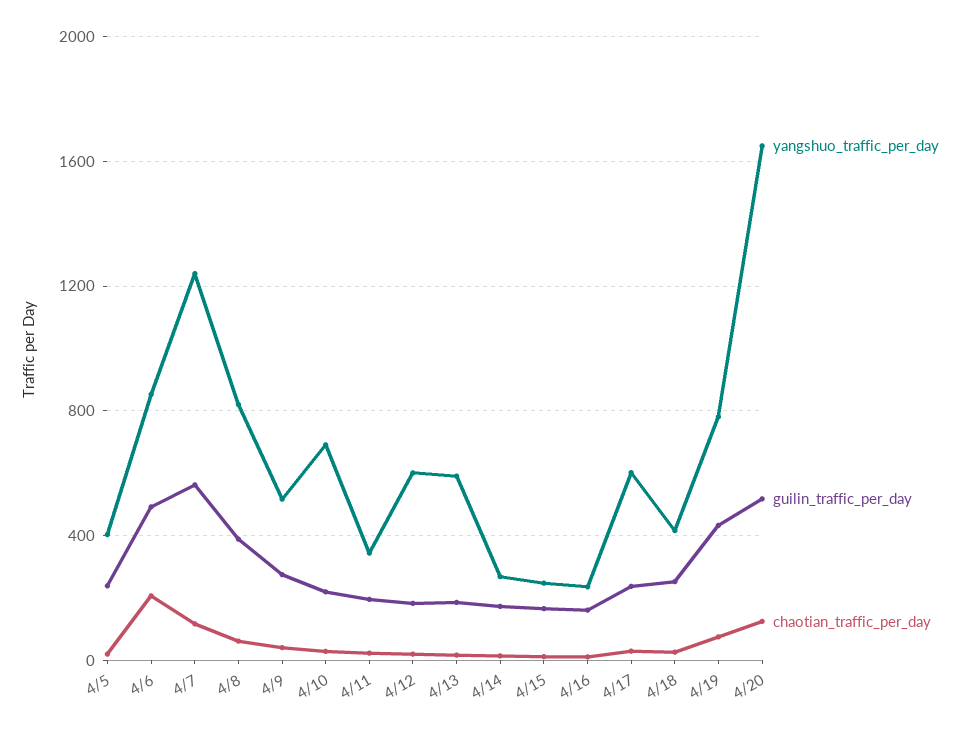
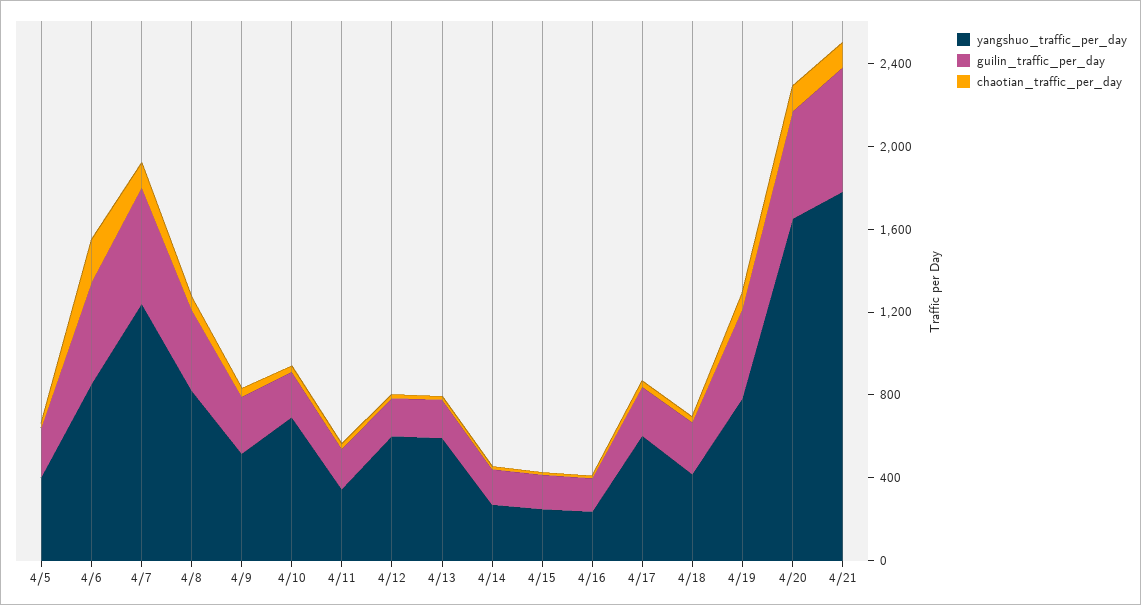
yangshuo_traffic_per_day, 4/21: none -> 1800
guilin_traffic_per_day, 4/21: none -> 600
chaotian_traffic_per_day, 4/21: none -> 100

